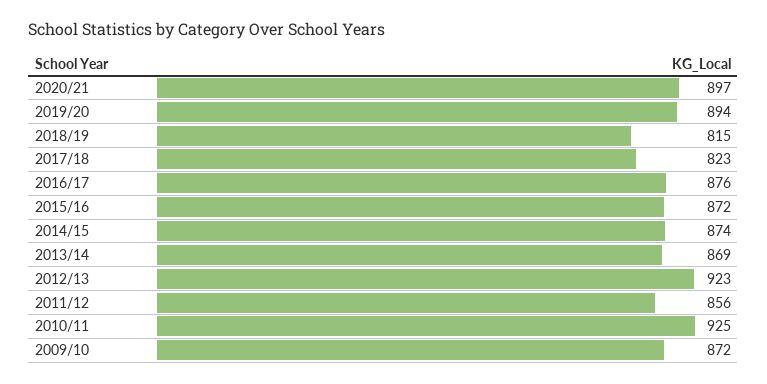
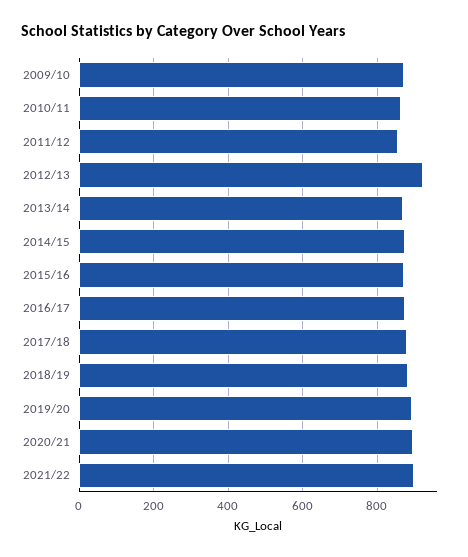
2018/19: 815 -> 880
2017/18: 823 -> 880
2010/11: 925 -> 860
2021/22: none -> 900

